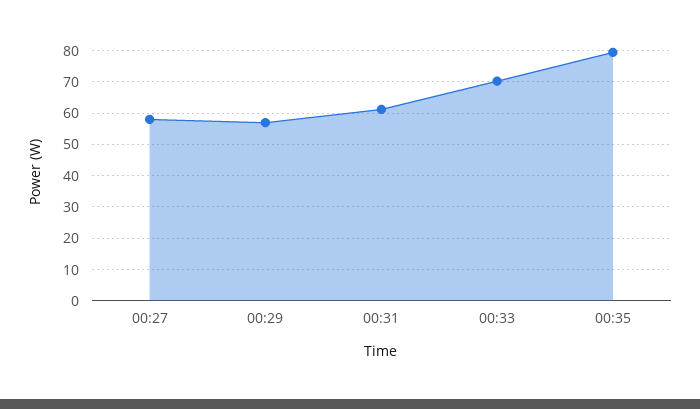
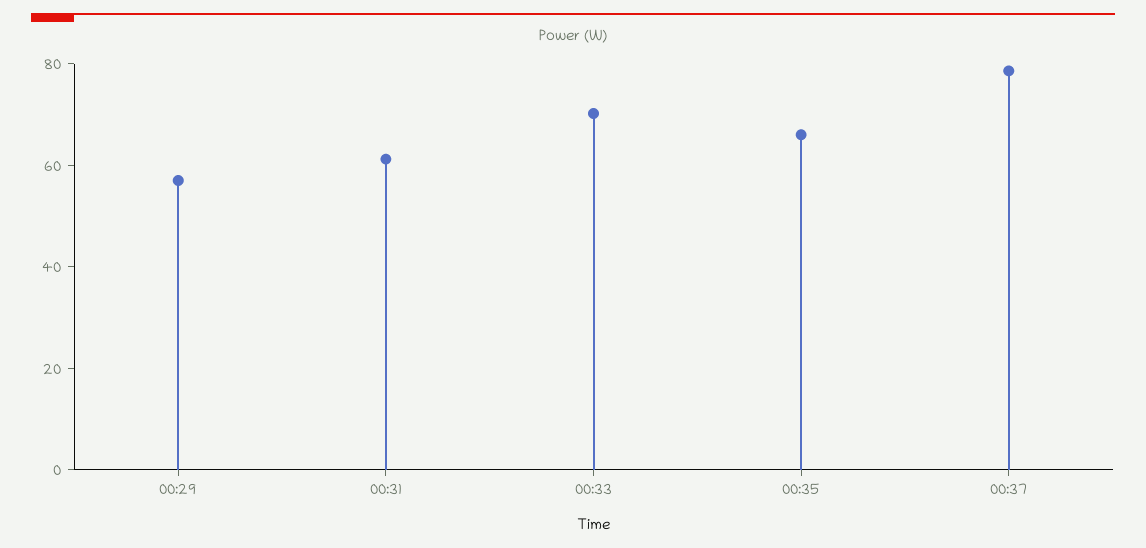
00:27: 58 -> none
00:35: 80 -> 65
00:37: none -> 80

